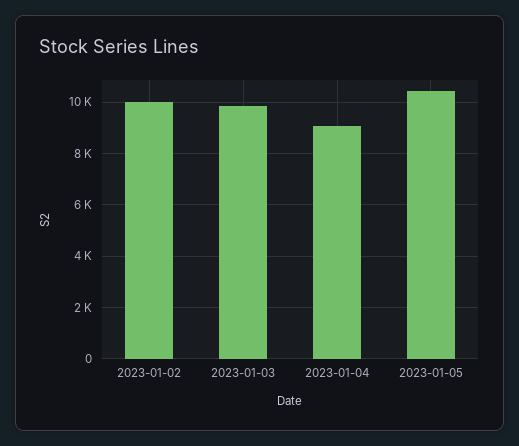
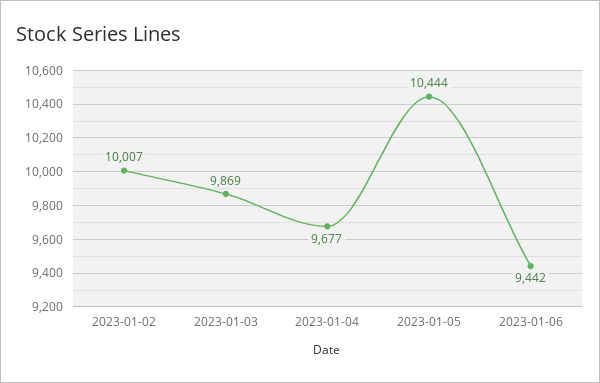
2023-01-04: 9000 -> 9677
2023-01-06: none -> 9442

